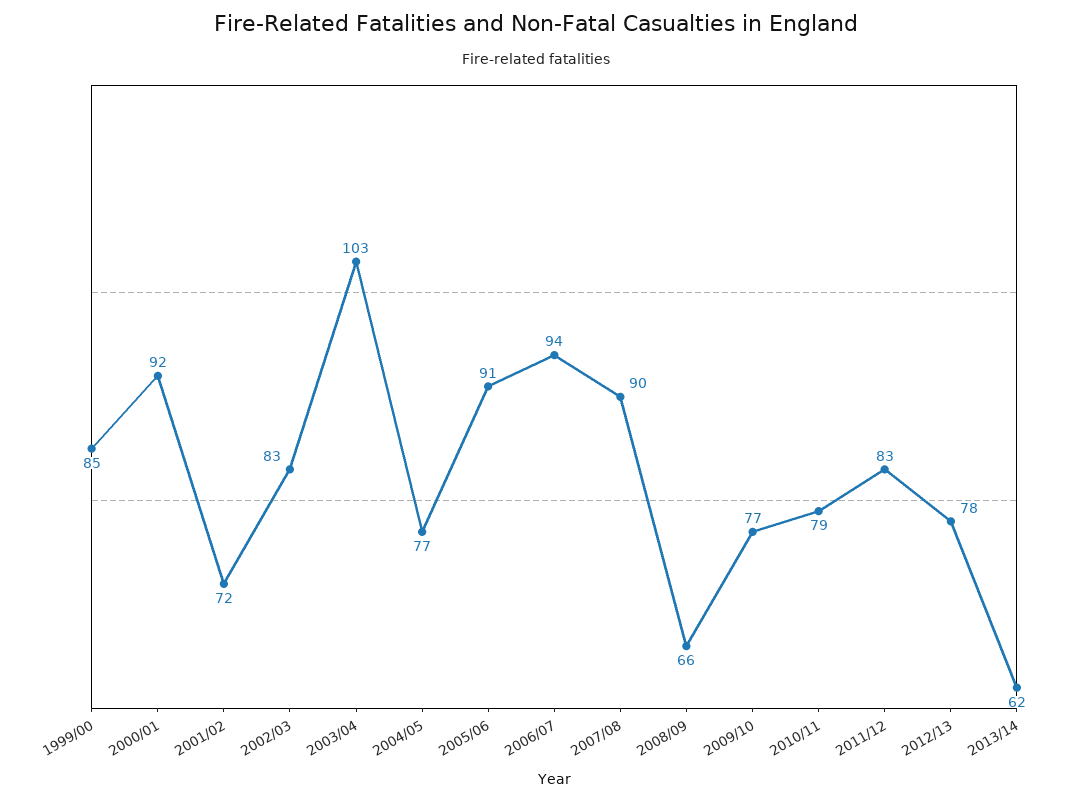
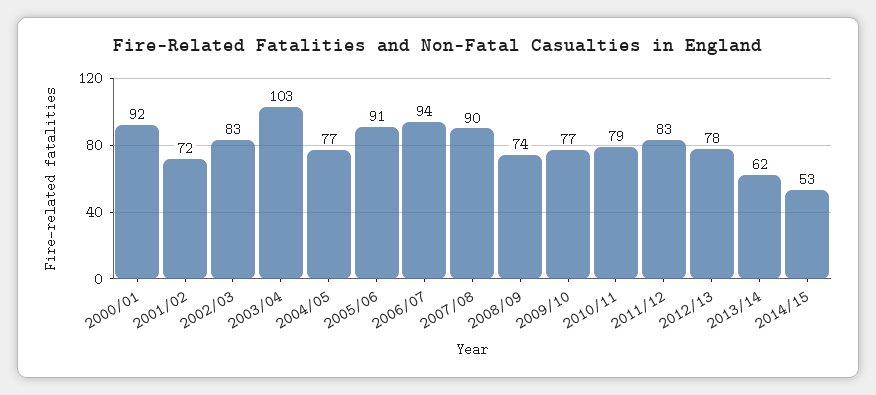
1999/00: 85 -> none
2008/09: 66 -> 74
2014/15: none -> 53

